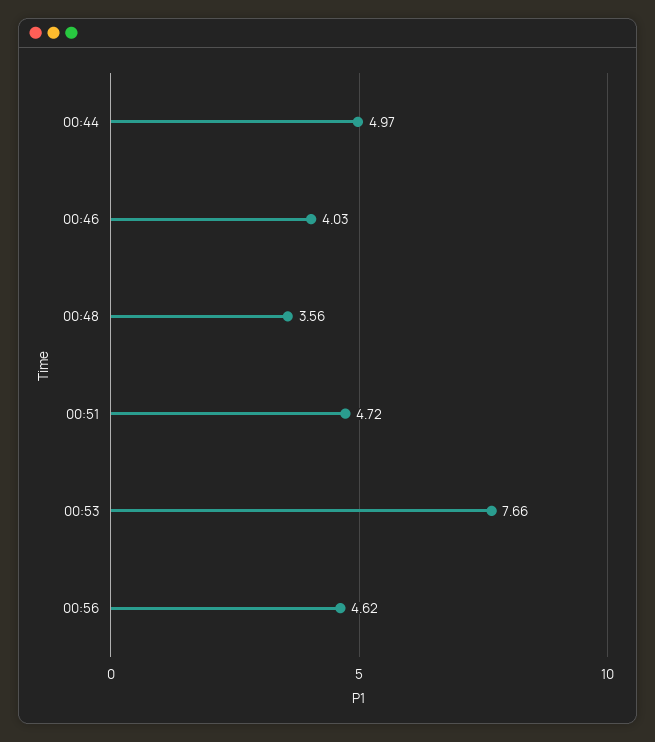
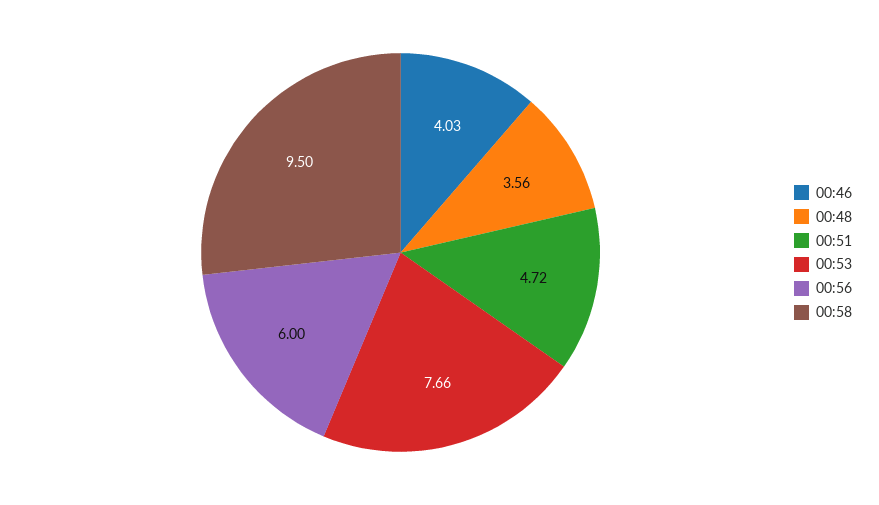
00:44: 4.97 -> none
00:56: 4.62 -> 6
00:58: none -> 9.5

